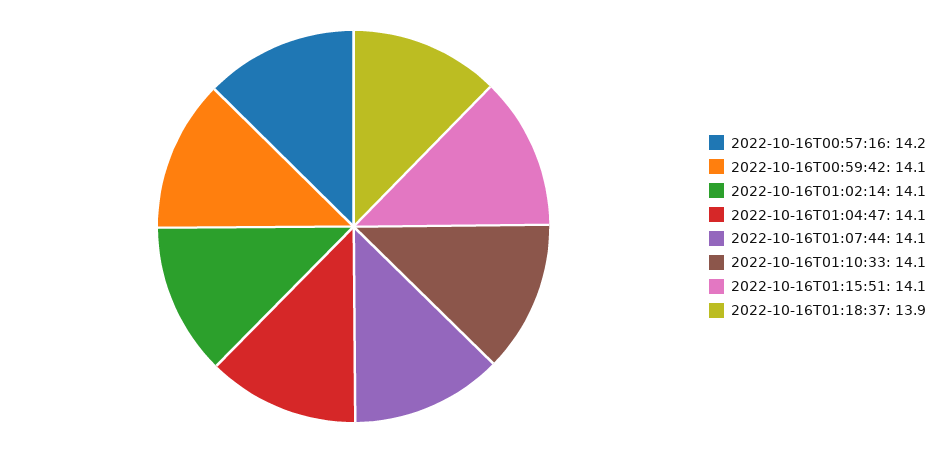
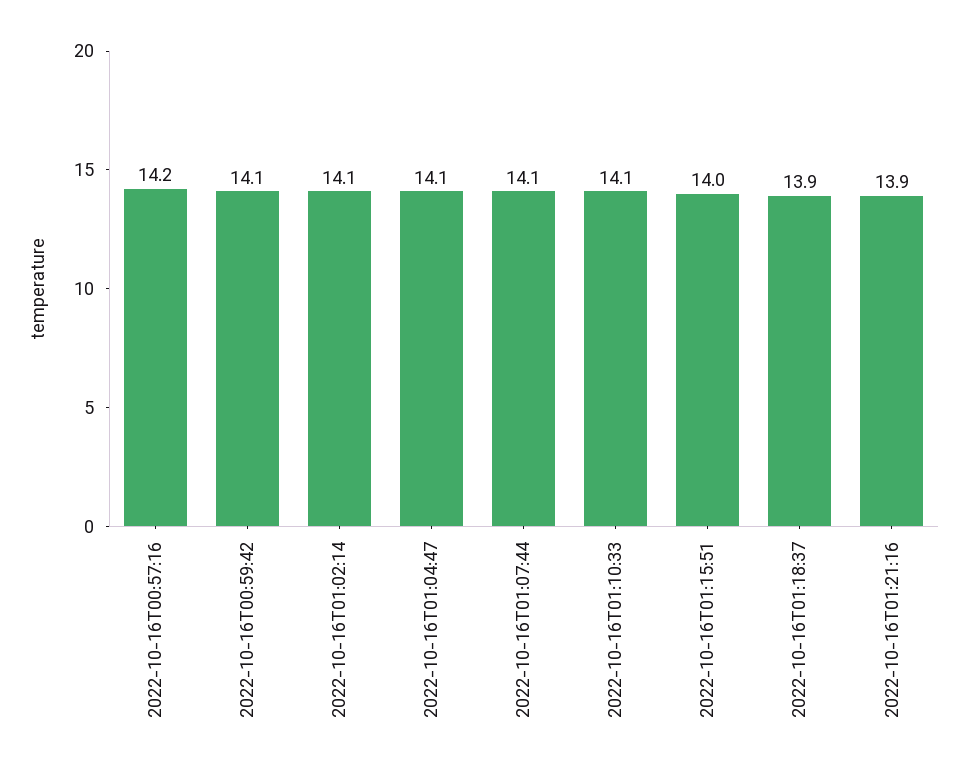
2022-10-16T01:15:51: 14.1 -> 14
2022-10-16T01:21:16: none -> 13.9

